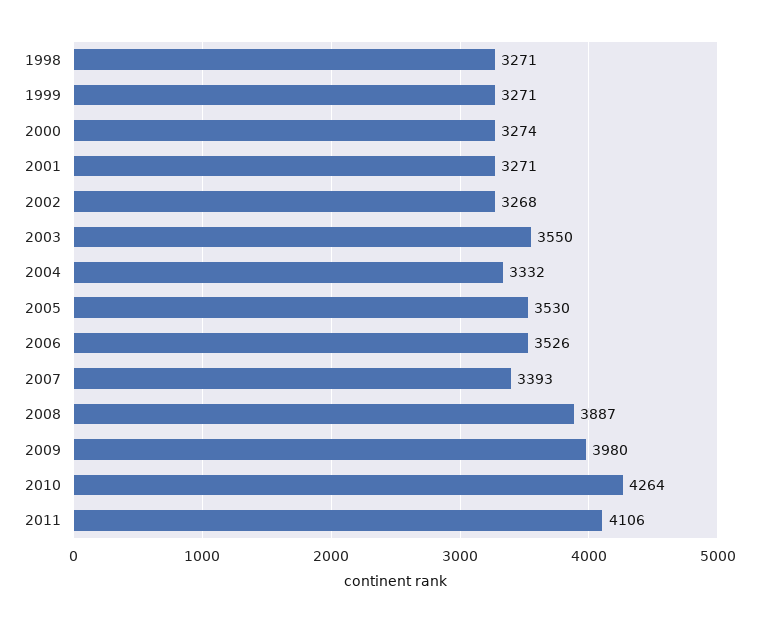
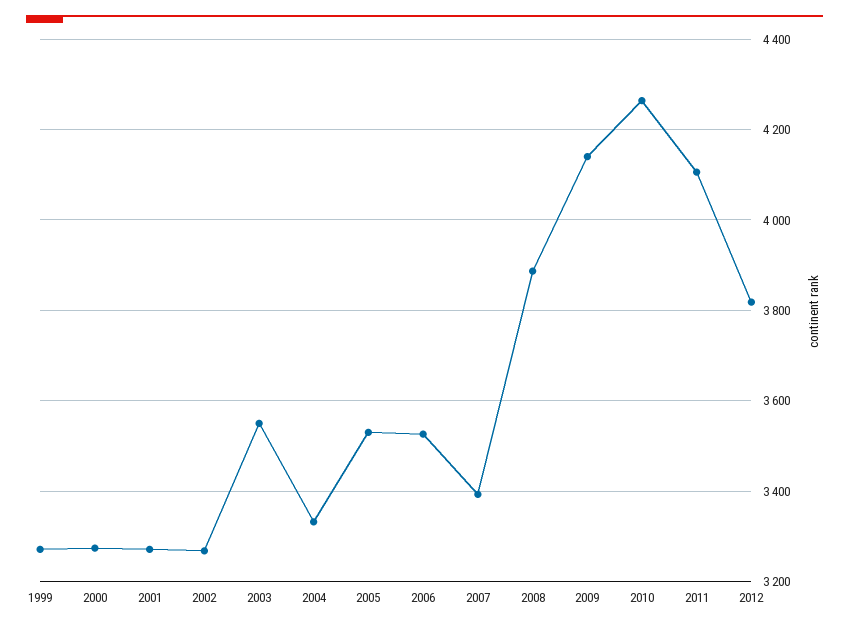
1998: 3271 -> none
2009: 3980 -> 4140
2012: none -> 3820

